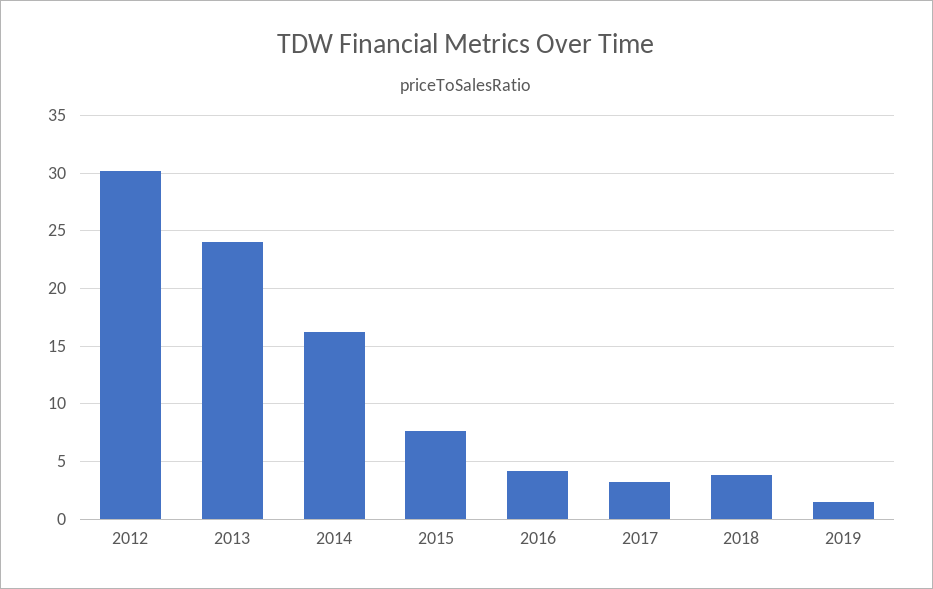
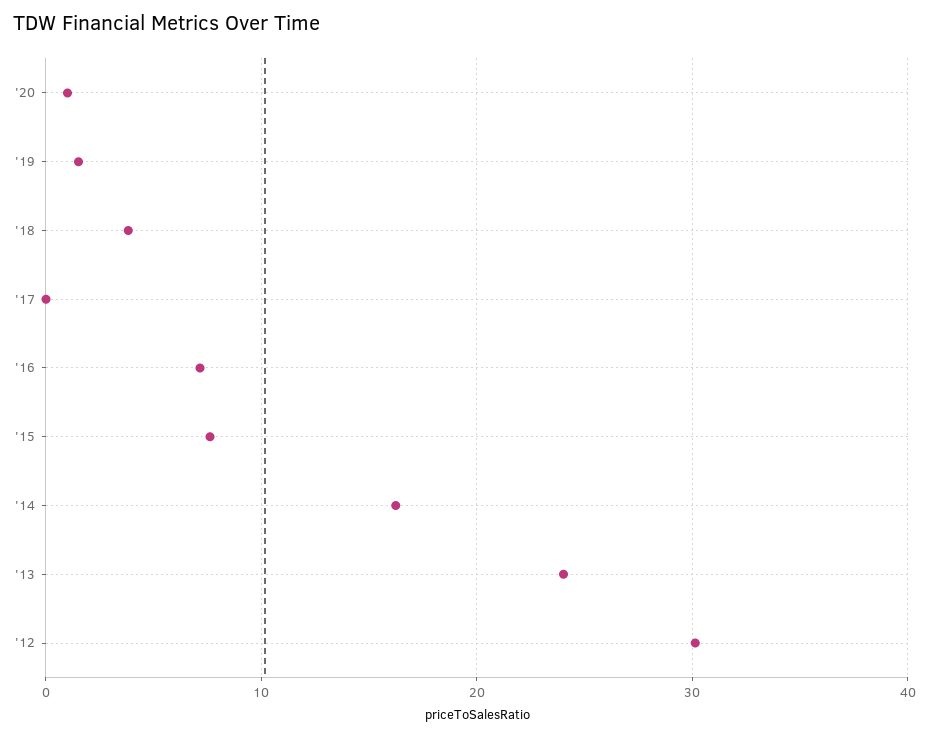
2016: 4 -> 7
2017: 3 -> 0
'20: none -> 1

